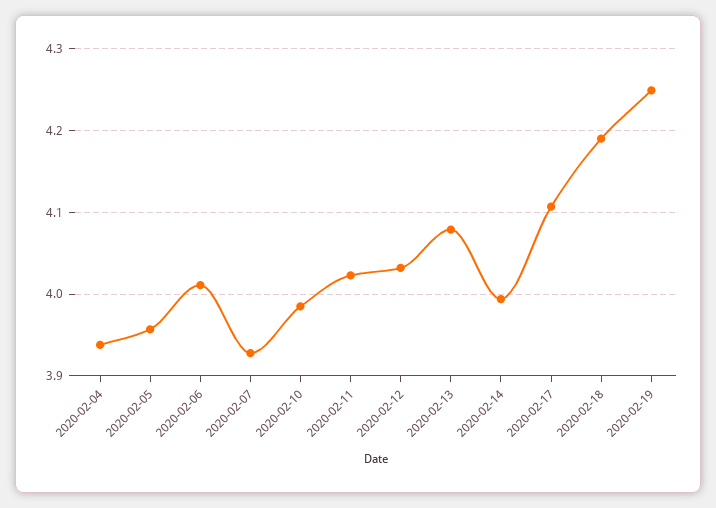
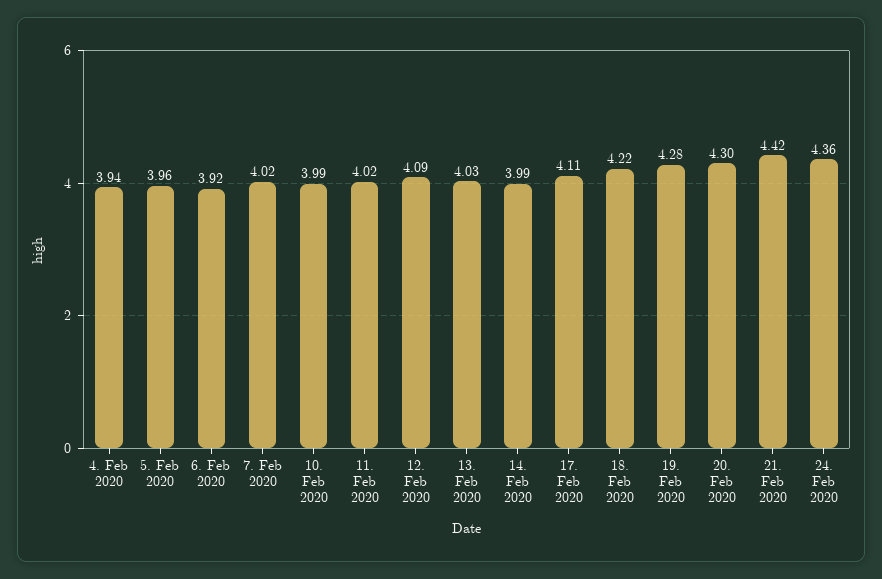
2020-02-06: 4.01 -> 3.92
2020-02-07: 3.93 -> 4.02
2020-02-12: 4.03 -> 4.09
2020-02-13: 4.08 -> 4.03
2020-02-18: 4.19 -> 4.22
2020-02-19: 4.25 -> 4.28
20. Feb 2020: none -> 4.3
21. Feb 2020: none -> 4.42
24. Feb 2020: none -> 4.36

